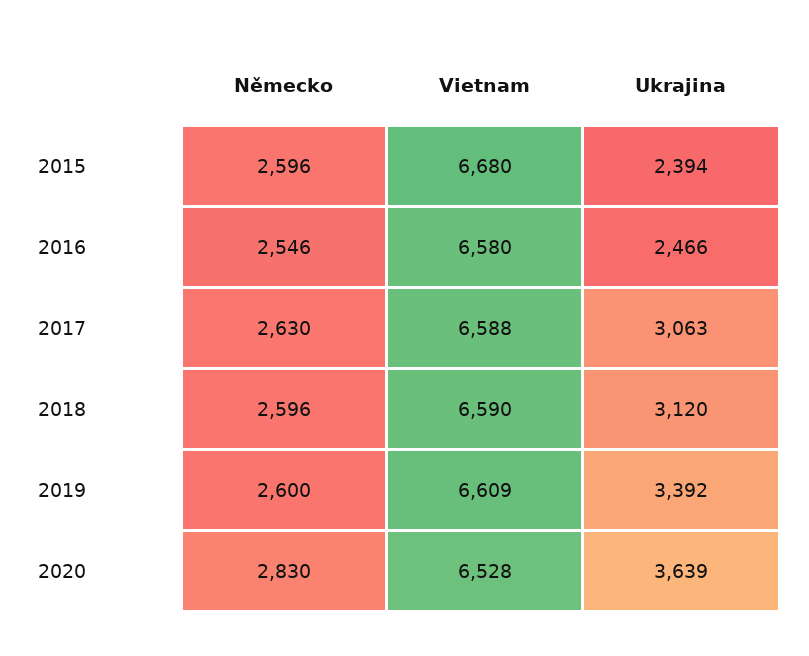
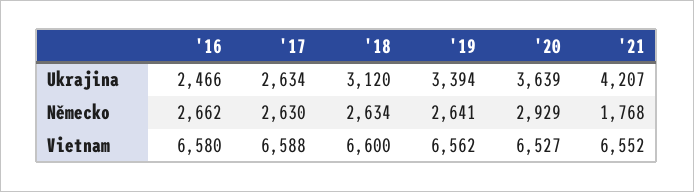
Německo, 2015: 2596 -> none
Vietnam, 2015: 6680 -> none
Ukrajina, 2015: 2394 -> none
Německo, 2016: 2546 -> 2662
Ukrajina, 2017: 3063 -> 2634
Německo, 2018: 2596 -> 2634
Vietnam, 2018: 6590 -> 6600
Německo, 2019: 2600 -> 2641
Vietnam, 2019: 6609 -> 6562
Ukrajina, 2019: 3392 -> 3394
Německo, 2020: 2830 -> 2929
Vietnam, 2020: 6528 -> 6527
Ukrajina, '21: none -> 4207
Německo, '21: none -> 1768
Vietnam, '21: none -> 6552

